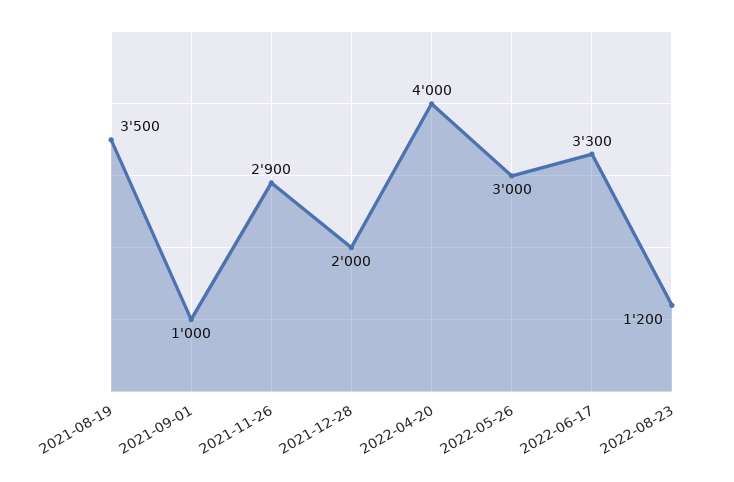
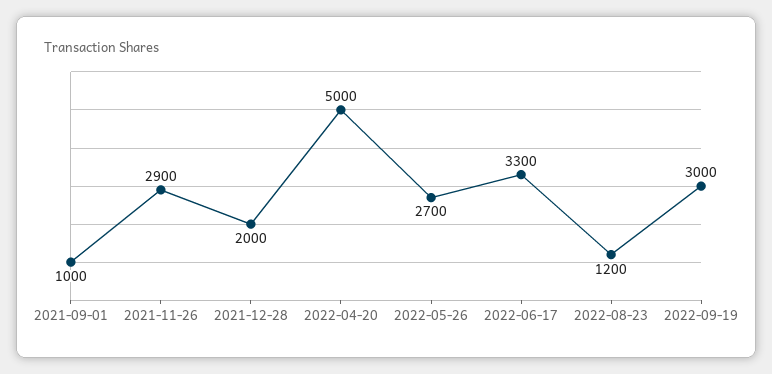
2021-08-19: 3500 -> none
2022-04-20: 4000 -> 5000
2022-05-26: 3000 -> 2700
2022-09-19: none -> 3000

